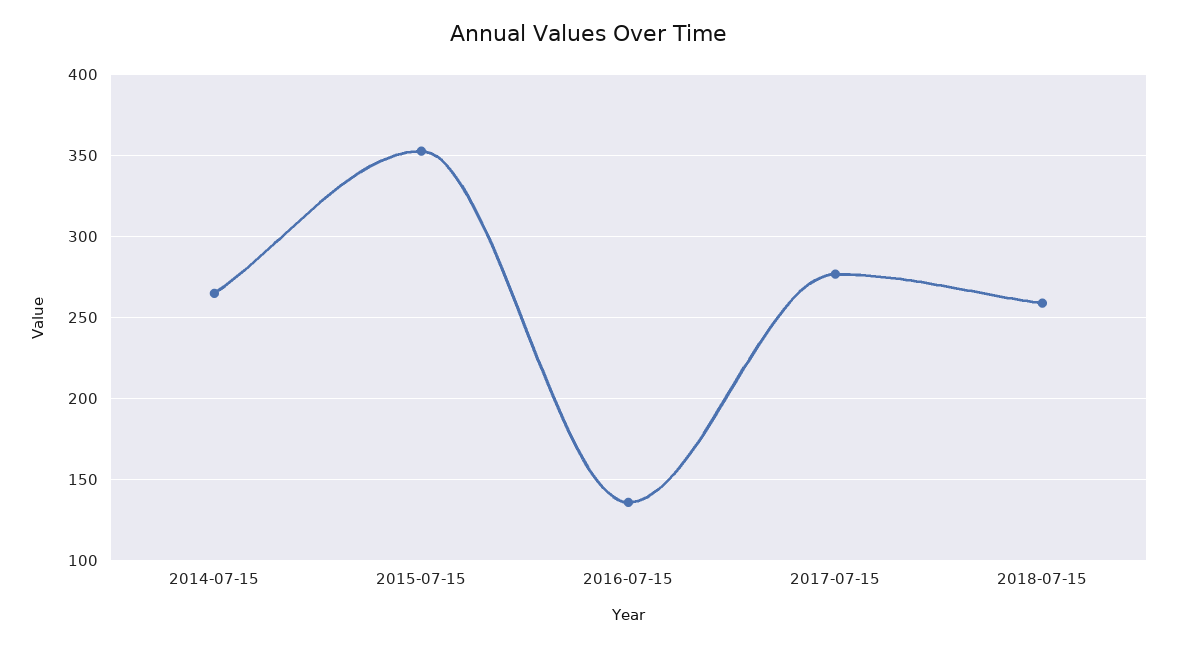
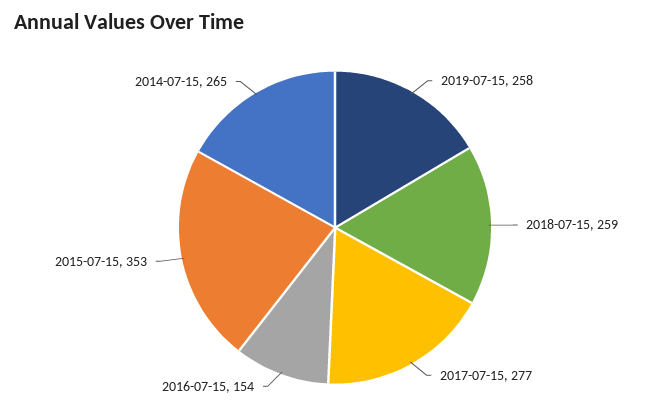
2016-07-15: 135 -> 154
2019-07-15: none -> 258

